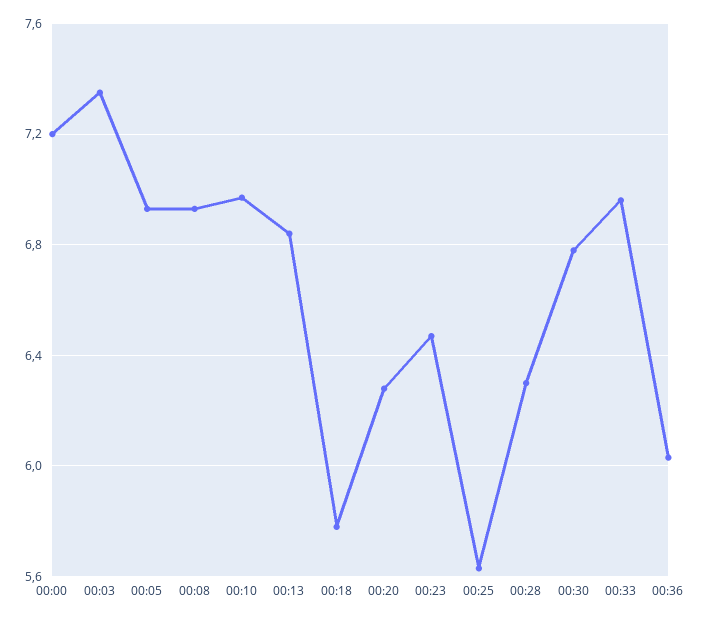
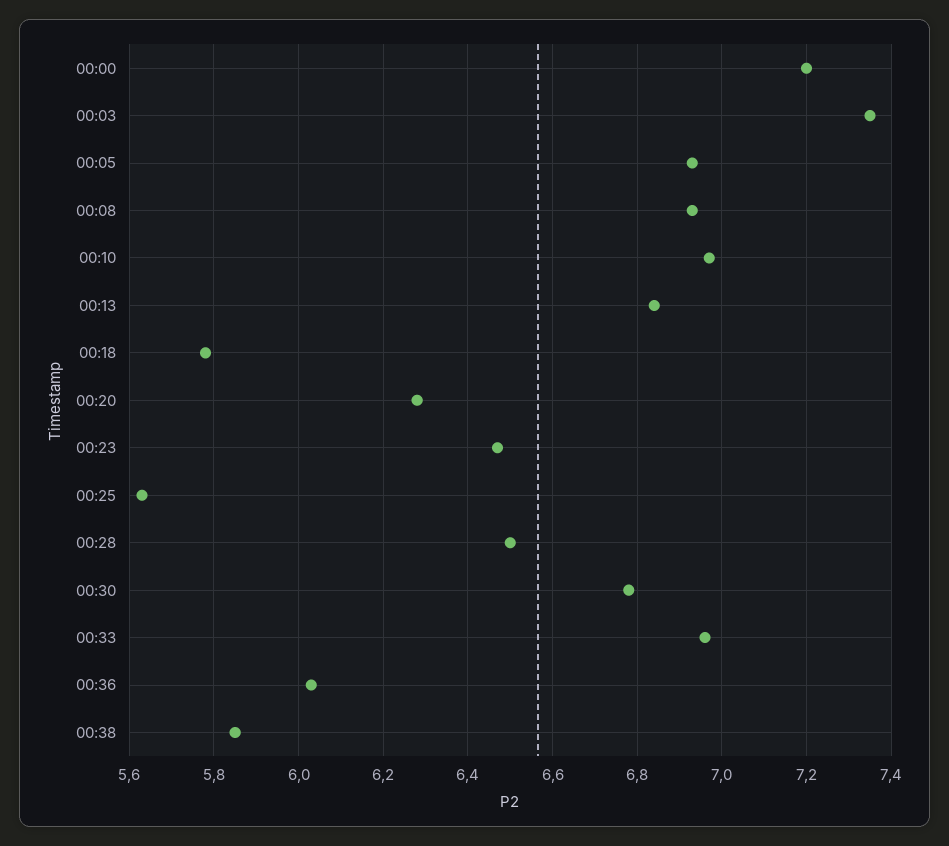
00:28: 6.3 -> 6.5
00:38: none -> 5.85

